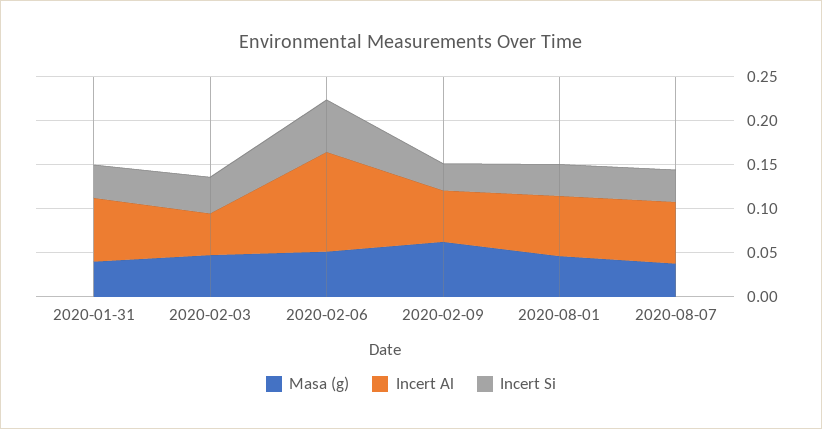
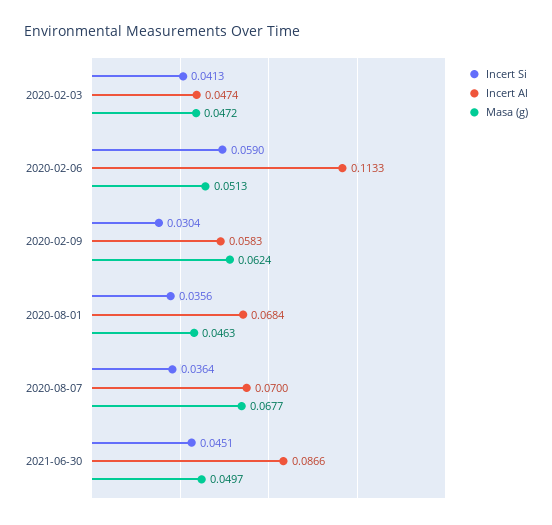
Masa (g), 2020-01-31: 0.04 -> none
Incert Al, 2020-01-31: 0.07 -> none
Incert Si, 2020-01-31: 0.04 -> none
Masa (g), 2020-08-07: 0.04 -> 0.0677
Incert Si, 2021-06-30: none -> 0.0451
Incert Al, 2021-06-30: none -> 0.0866
Masa (g), 2021-06-30: none -> 0.0497

